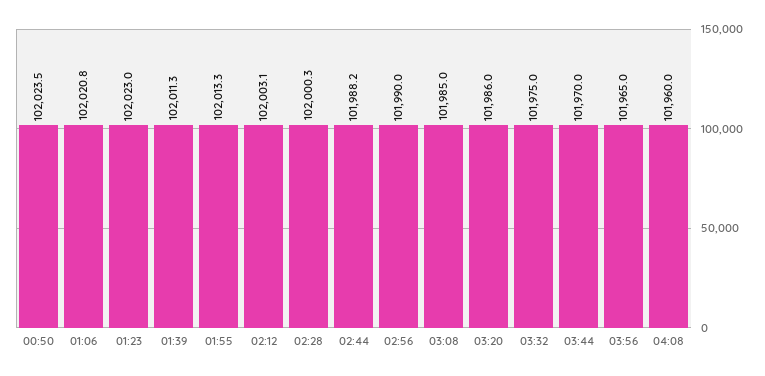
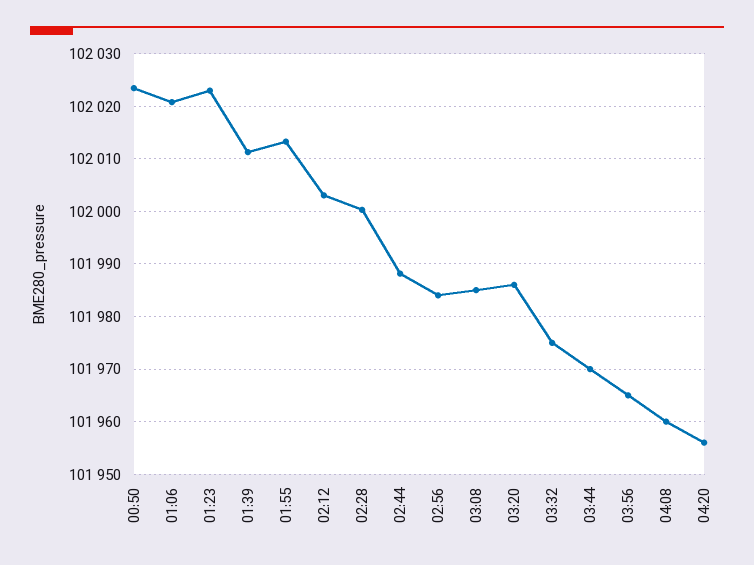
02:56: 101990 -> 101984
04:20: none -> 101956

